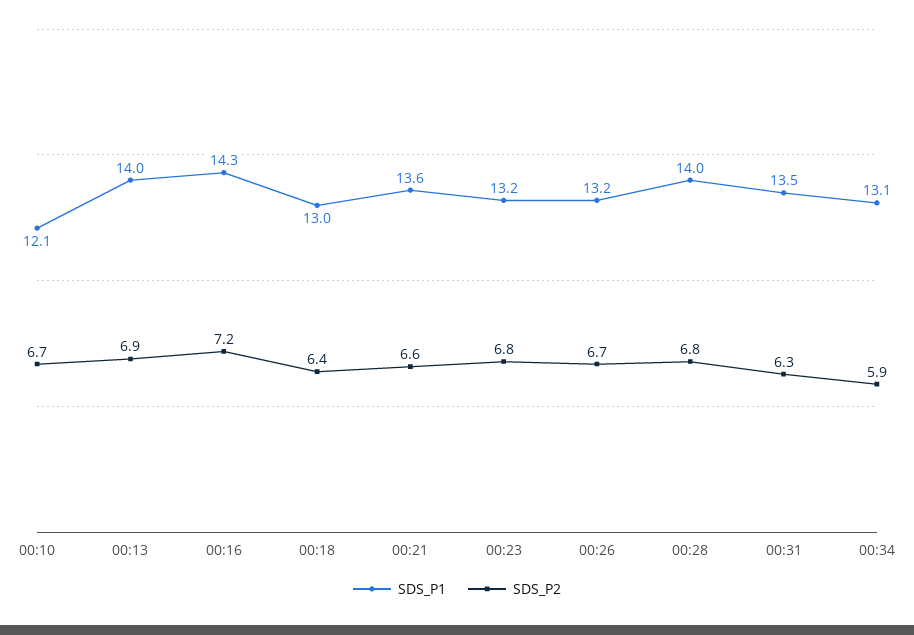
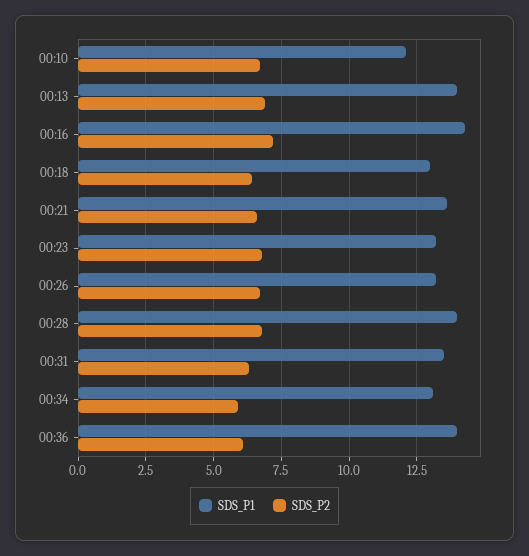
SDS_P1, 00:36: none -> 14
SDS_P2, 00:36: none -> 6

